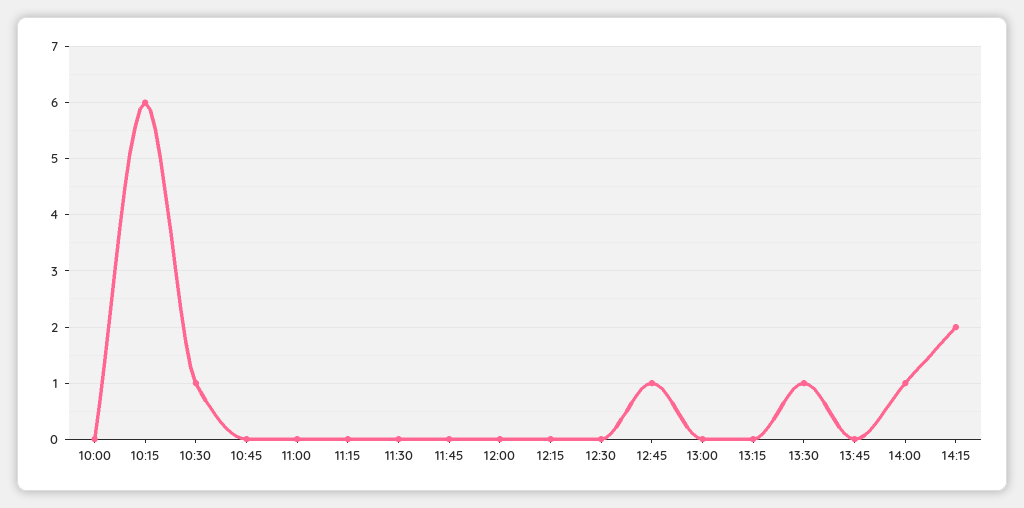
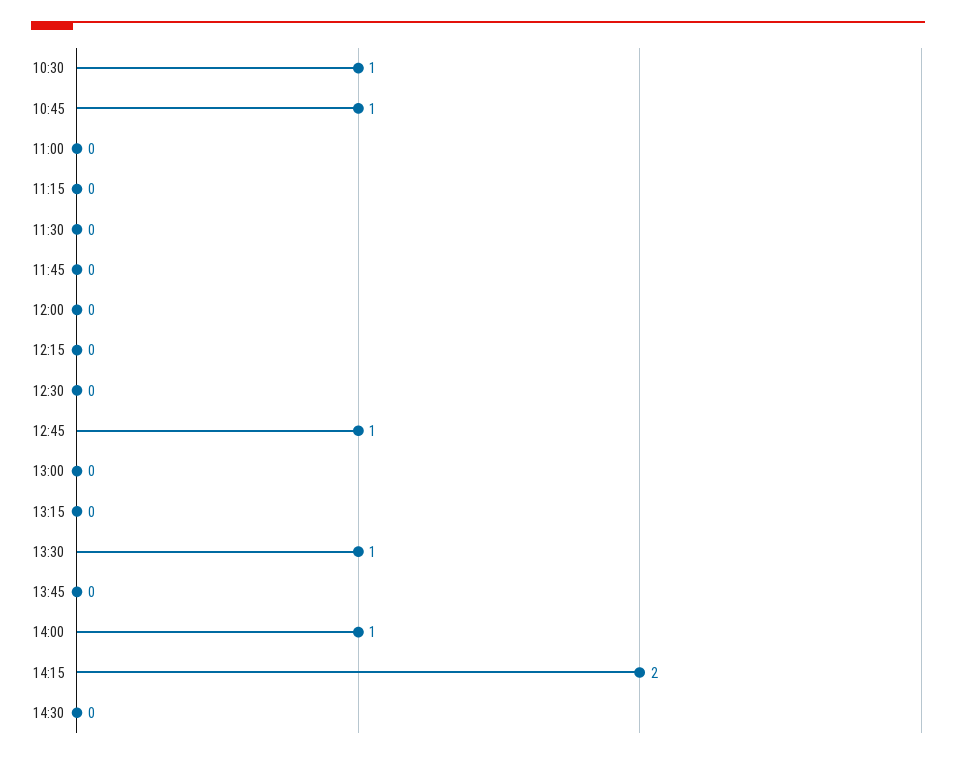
10:00: 0 -> none
10:15: 6 -> none
10:45: 0 -> 1
14:30: none -> 0

